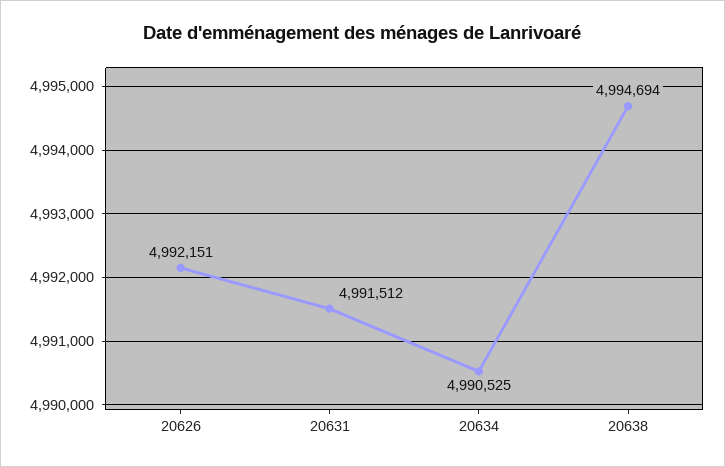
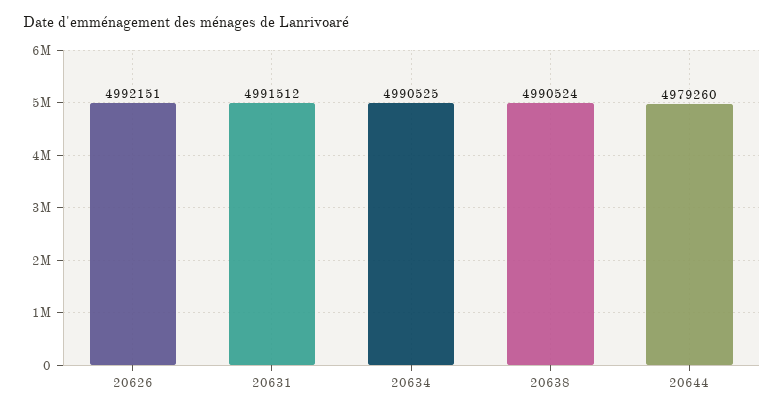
20638: 4994694 -> 4990524
20644: none -> 4979260

